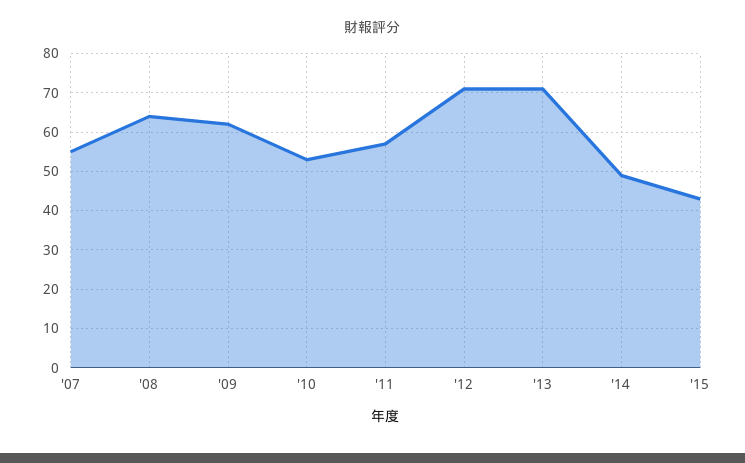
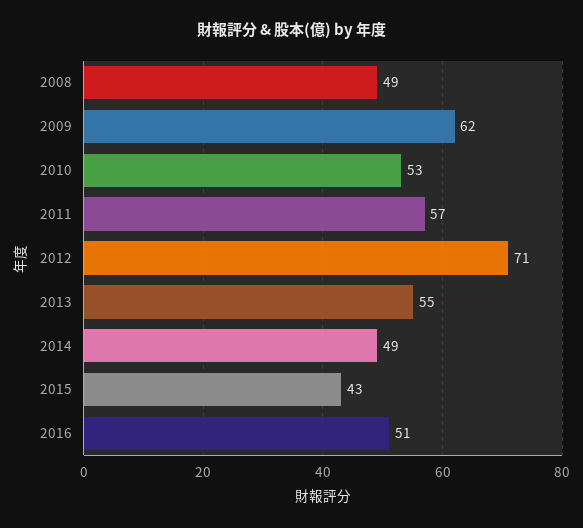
'07: 55 -> none
'08: 65 -> 49
'13: 70 -> 55
2016: none -> 51

